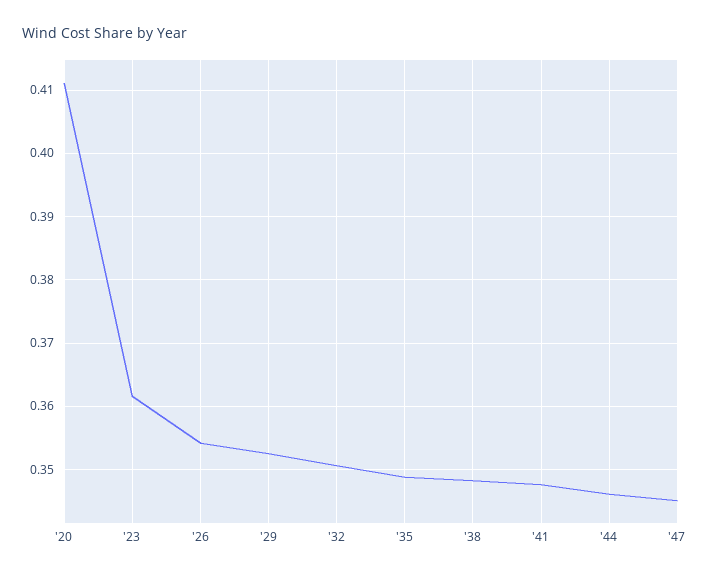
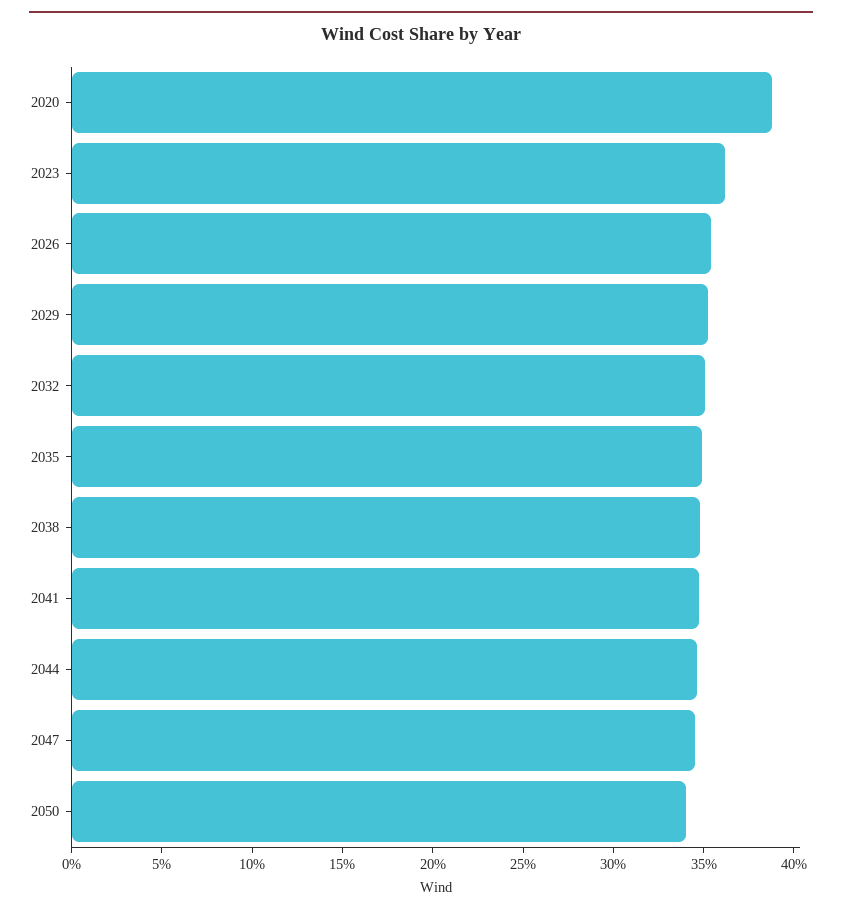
'20: 0.411 -> 0.39
2050: none -> 0.34

